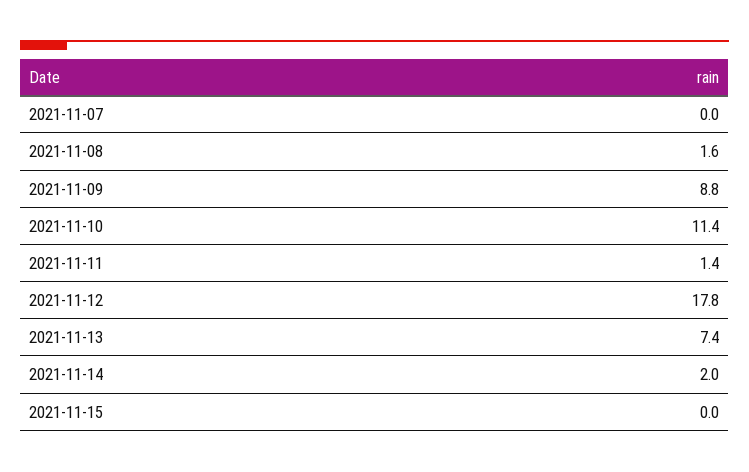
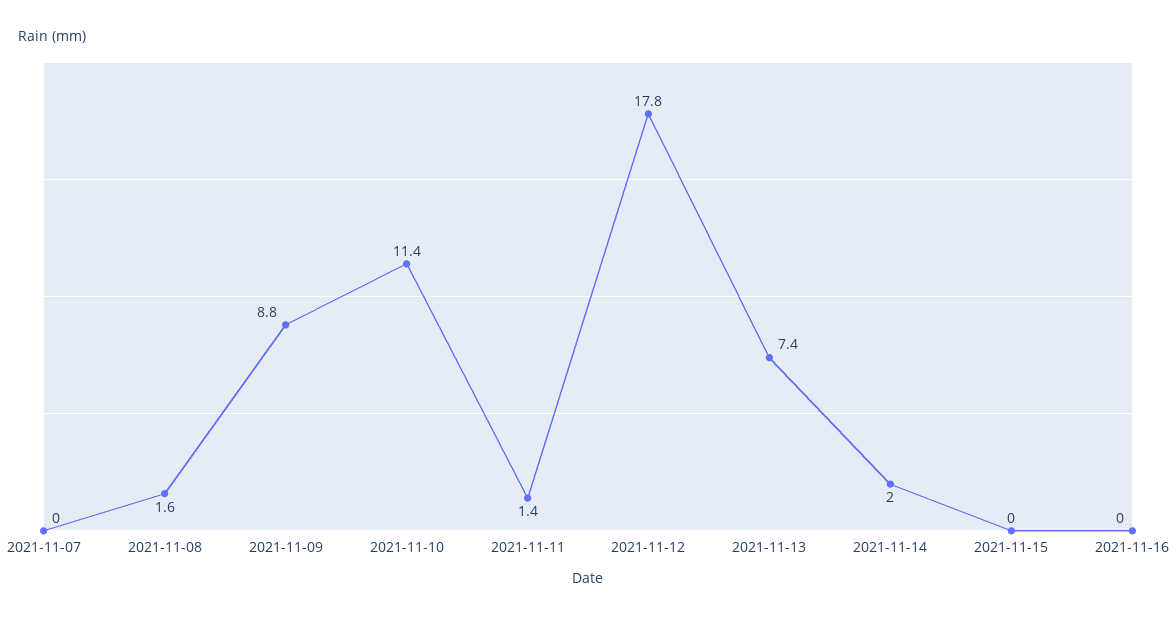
2021-11-16: none -> 0

